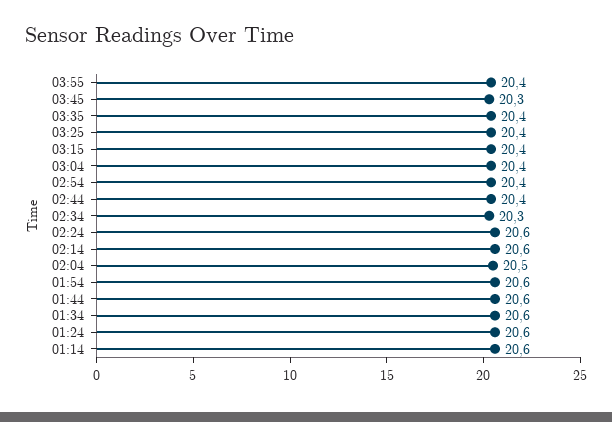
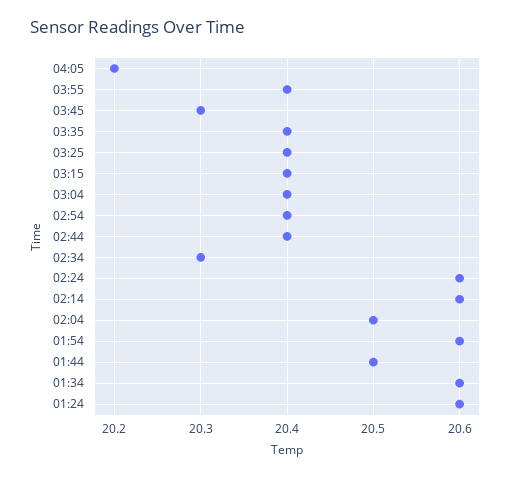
01:44: 20.6 -> 20.5
01:14: 20.6 -> none
04:05: none -> 20.2

